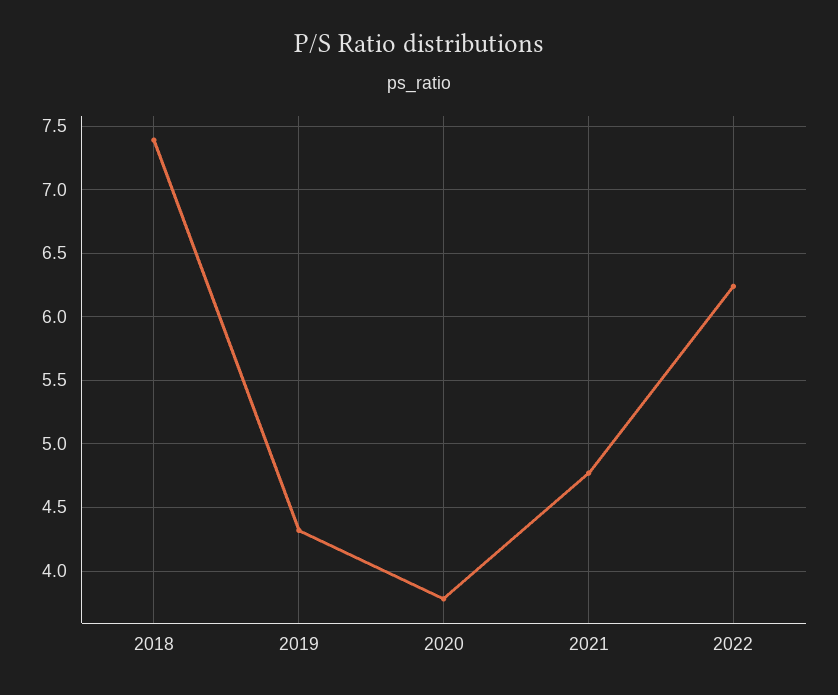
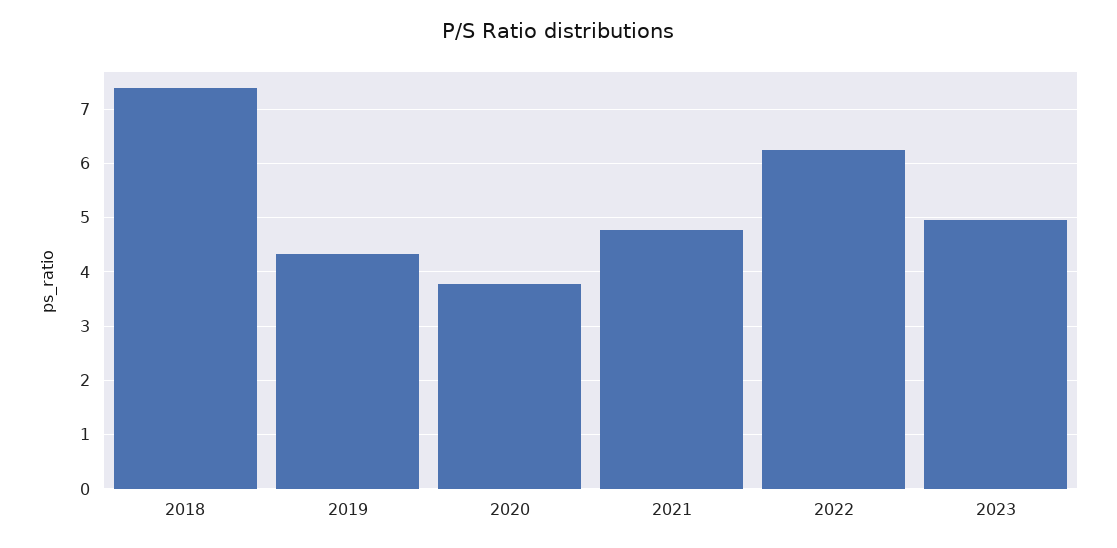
2023: none -> 5

